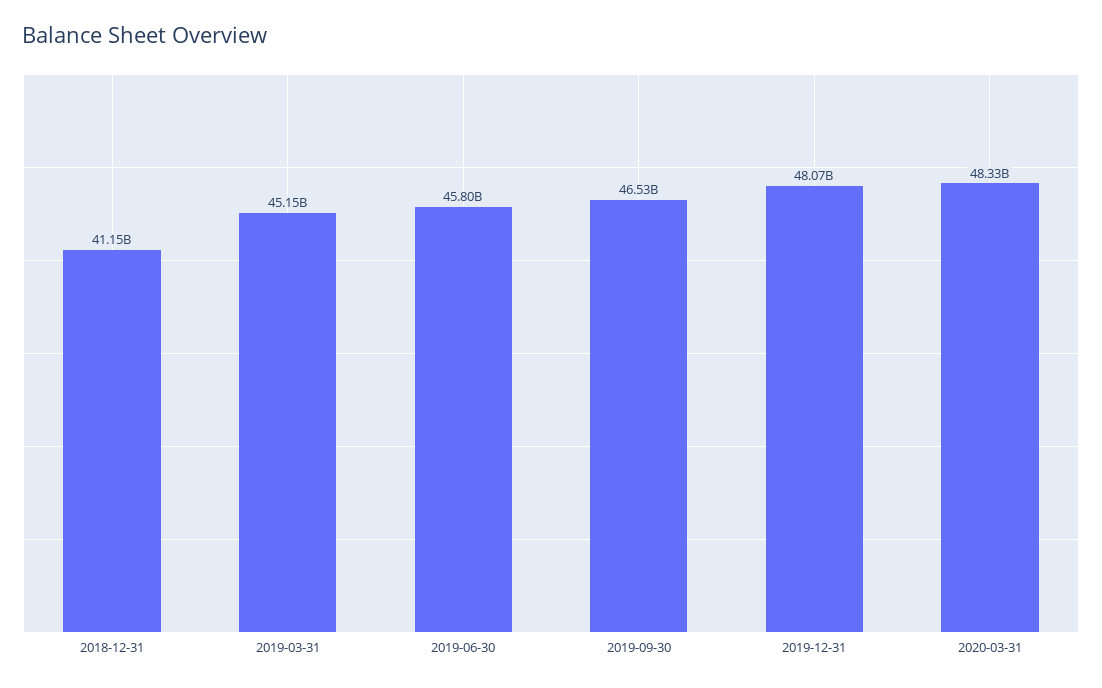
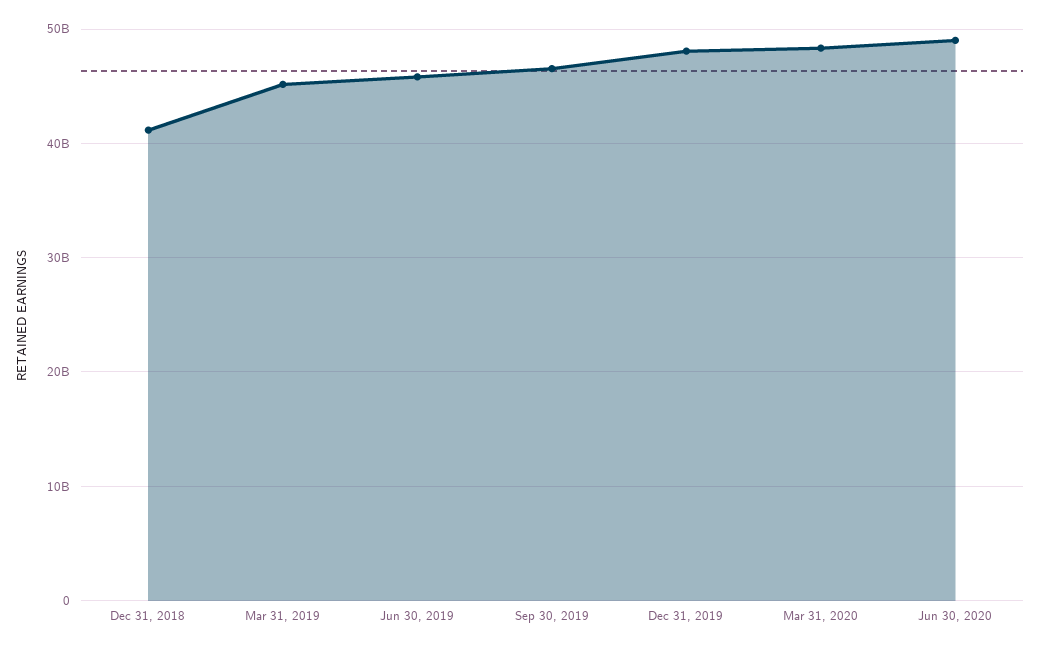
Jun 30, 2020: none -> 49000000000

